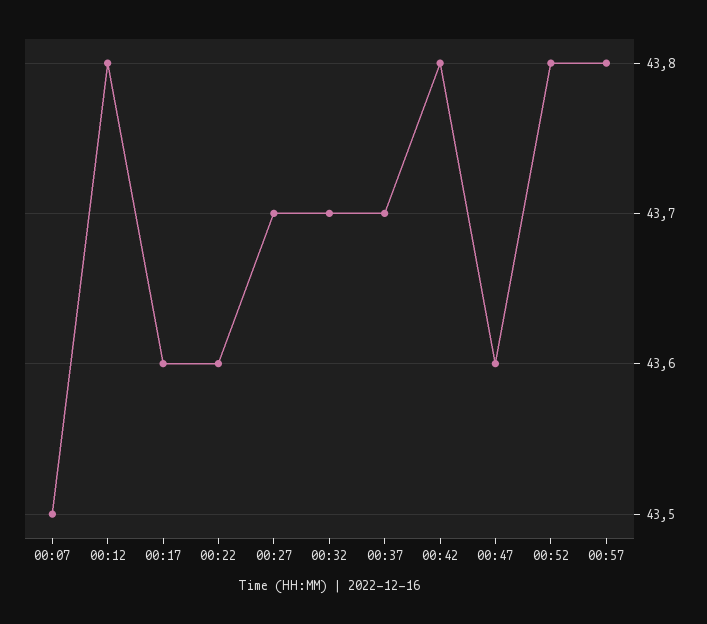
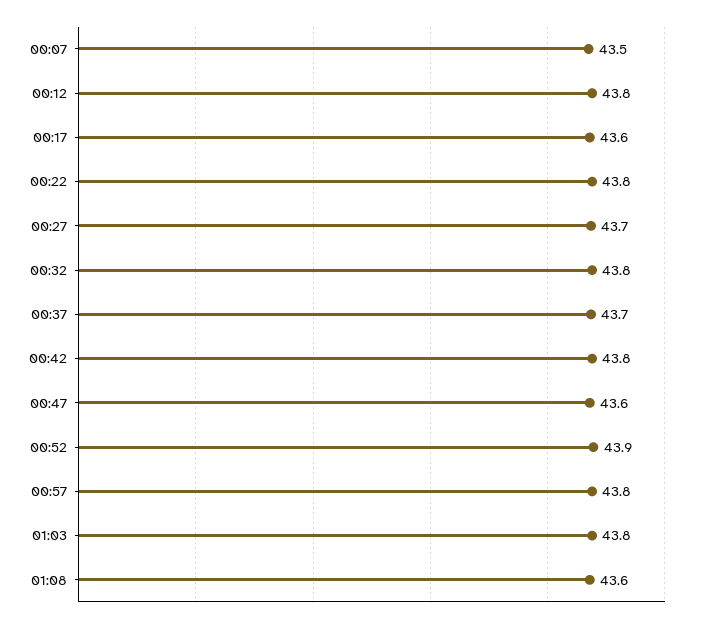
00:22: 43.6 -> 43.8
00:32: 43.7 -> 43.8
00:52: 43.8 -> 43.9
01:03: none -> 43.8
01:08: none -> 43.6

